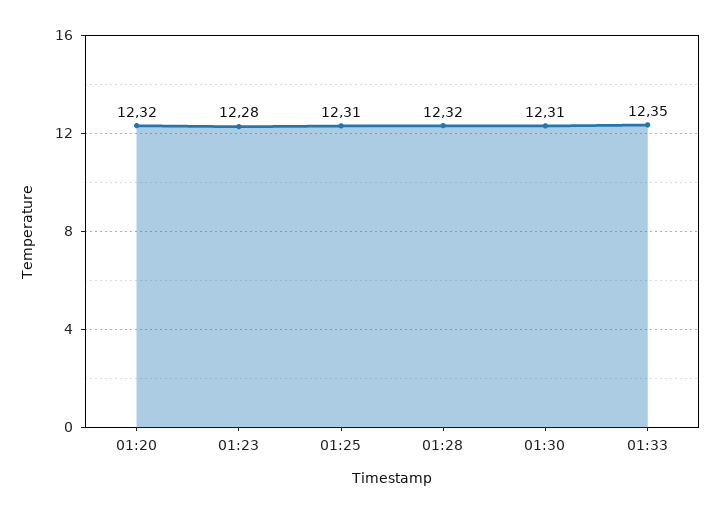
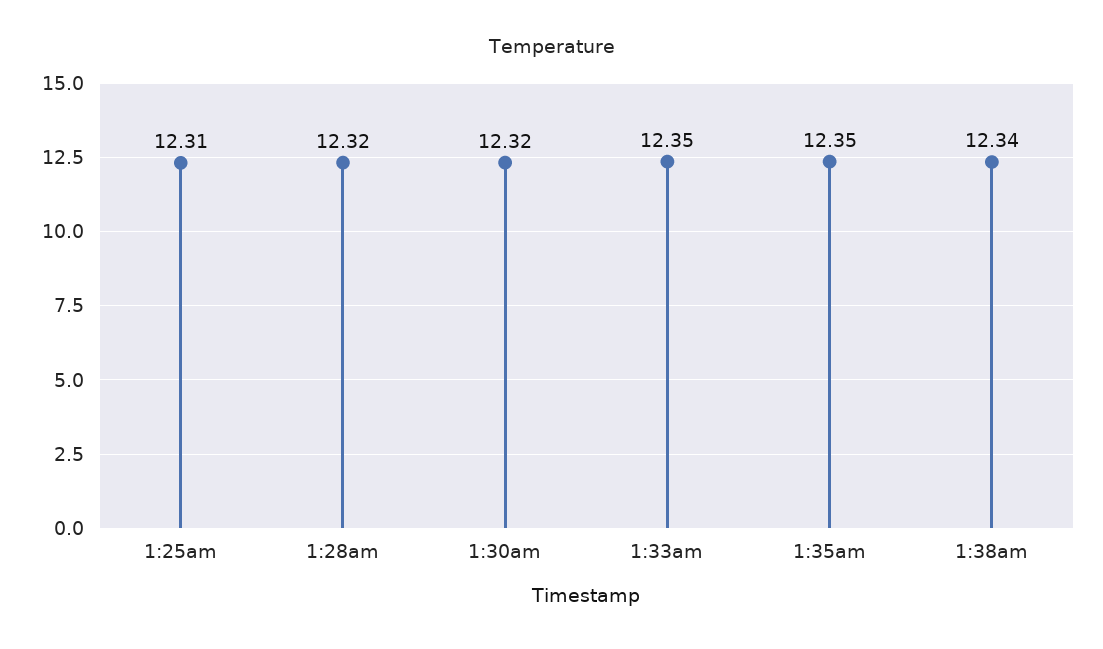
01:20: 12.32 -> none
01:23: 12.28 -> none
01:30: 12.31 -> 12.32
1:35am: none -> 12.35
1:38am: none -> 12.34

